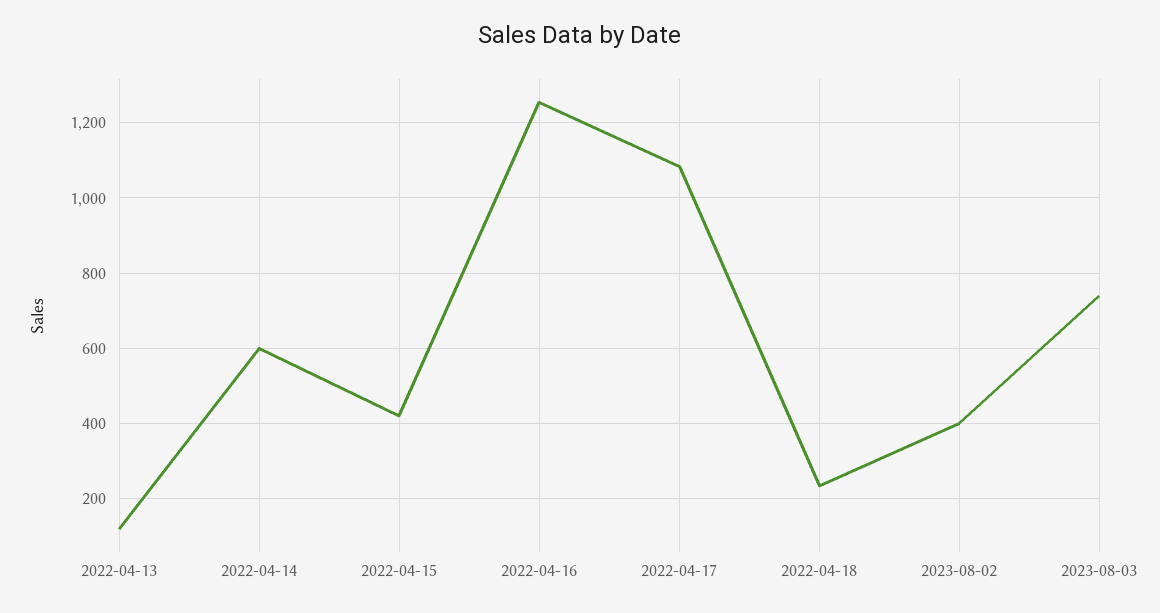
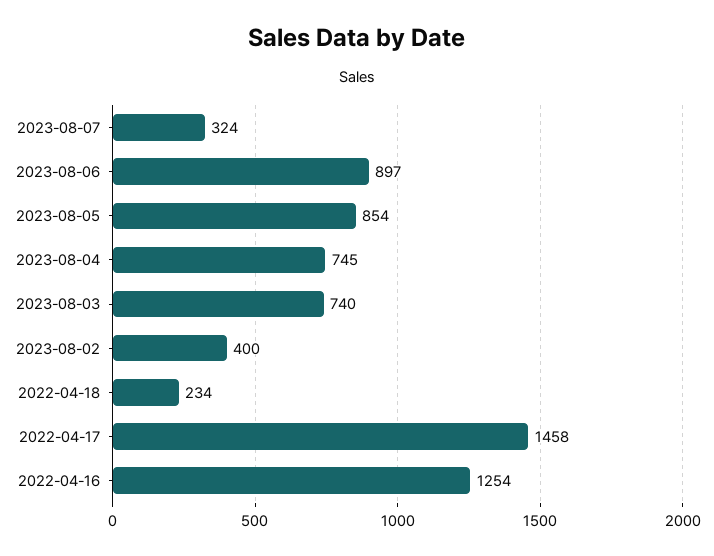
2022-04-13: 120 -> none
2022-04-14: 600 -> none
2022-04-15: 420 -> none
2022-04-17: 1080 -> 1458
2023-08-07: none -> 324
2023-08-06: none -> 897
2023-08-05: none -> 854
2023-08-04: none -> 745

